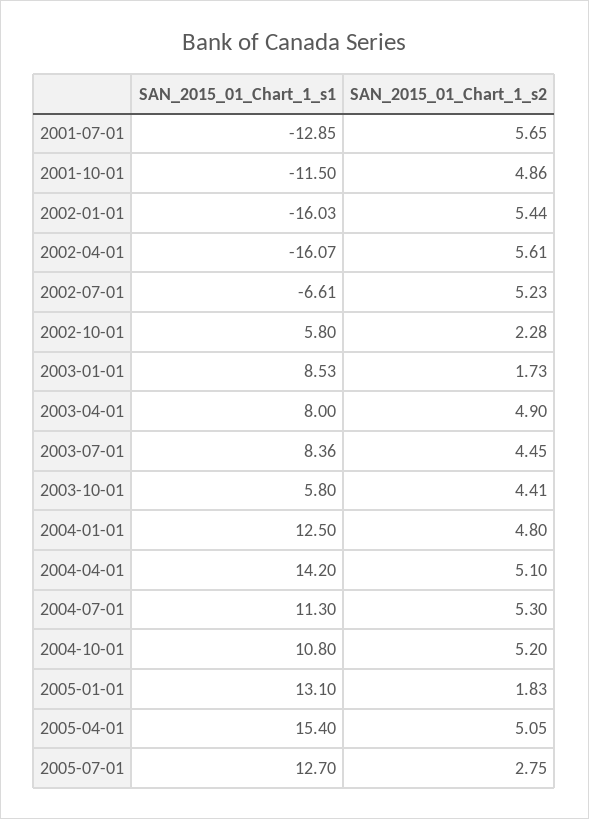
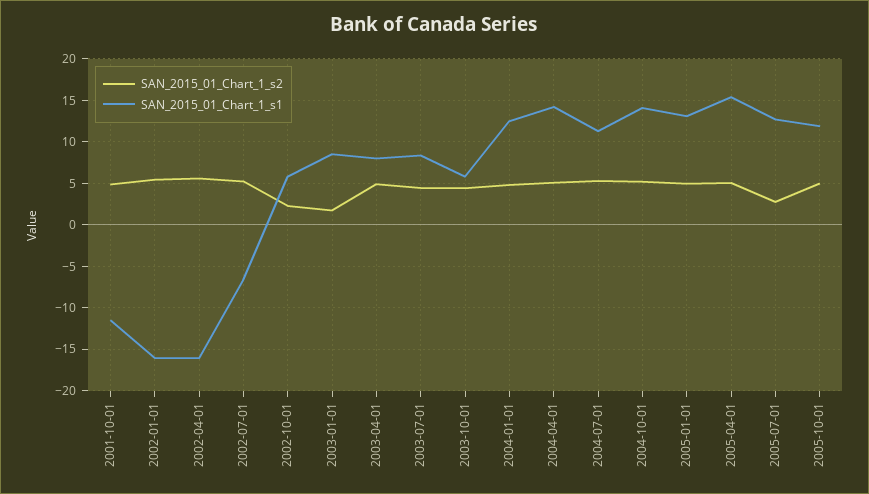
SAN_2015_01_Chart_1_s1, 2001-07-01: -12.85 -> none
SAN_2015_01_Chart_1_s2, 2001-07-01: 5.65 -> none
SAN_2015_01_Chart_1_s1, 2004-10-01: 10.8 -> 14
SAN_2015_01_Chart_1_s2, 2005-01-01: 1.83 -> 5
SAN_2015_01_Chart_1_s2, 2005-10-01: none -> 5
SAN_2015_01_Chart_1_s1, 2005-10-01: none -> 12

